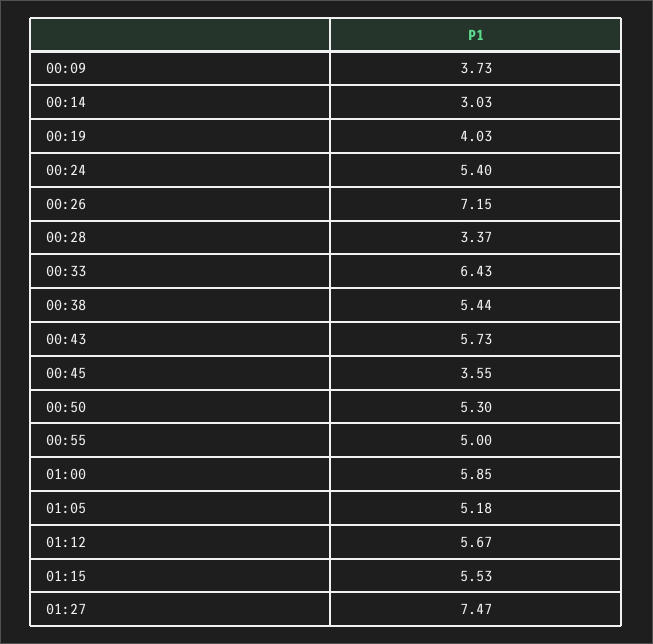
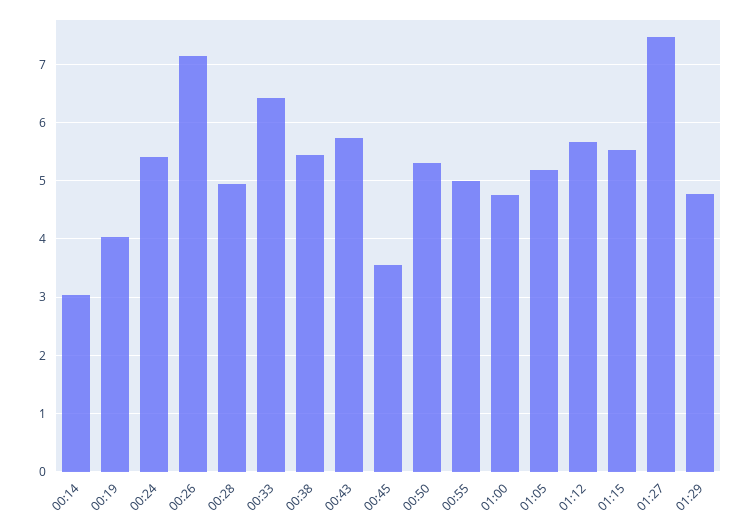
00:09: 3.73 -> none
00:28: 3.37 -> 5
01:00: 5.85 -> 4.8
01:29: none -> 4.8

